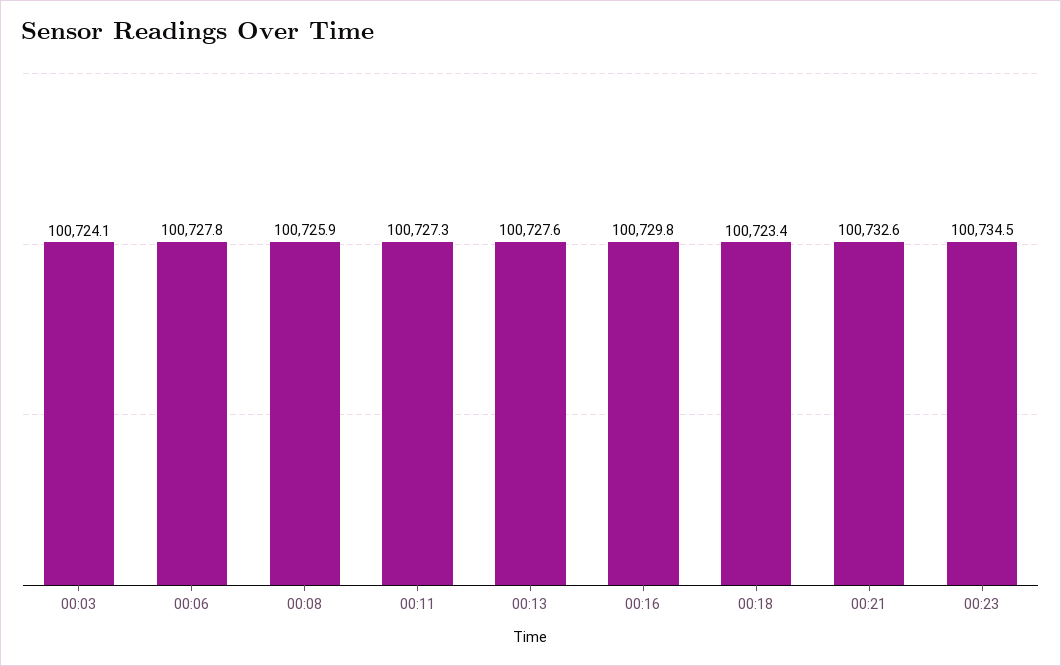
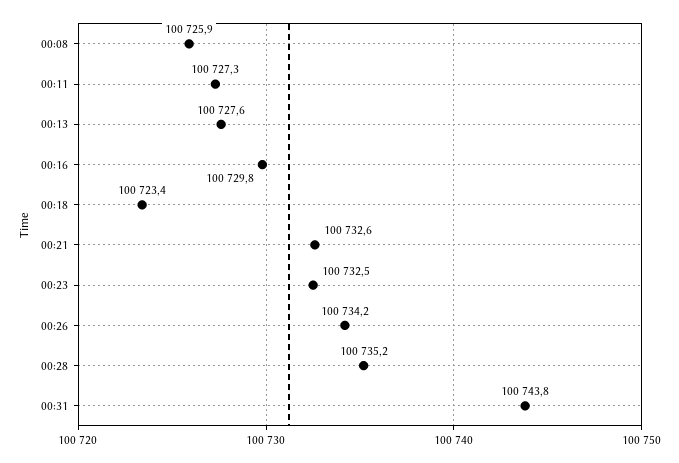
00:03: 100724.1 -> none
00:06: 100727.8 -> none
00:23: 100734.5 -> 100732.5
00:26: none -> 100734.2
00:28: none -> 100735.2
00:31: none -> 100743.8

